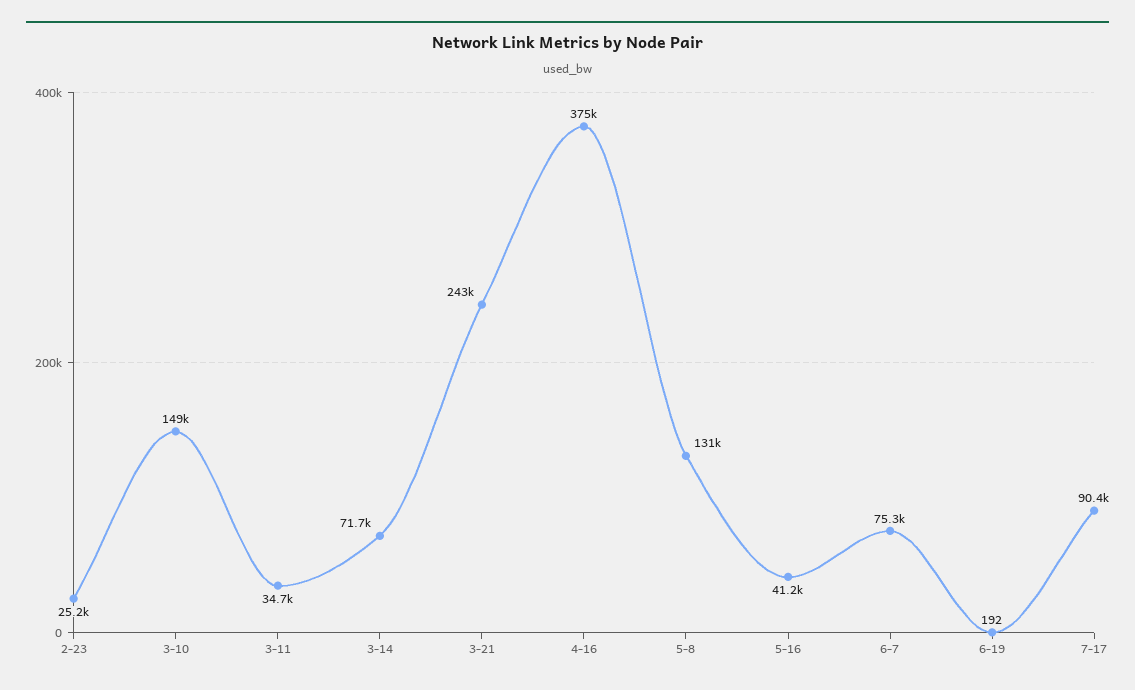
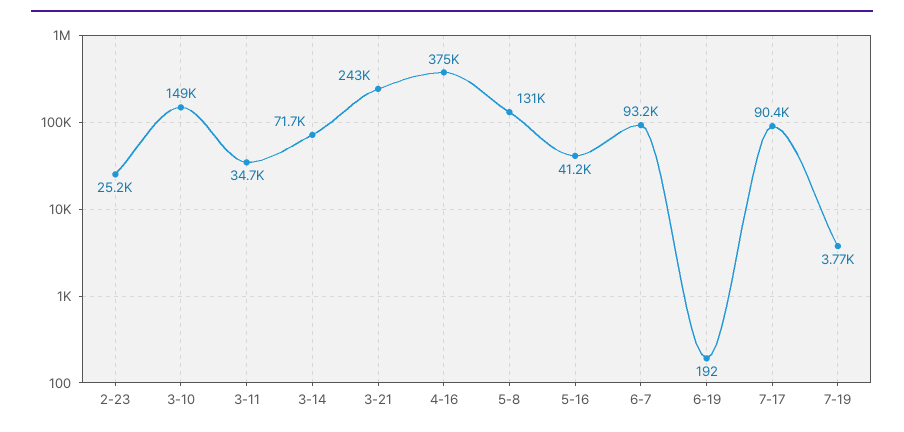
6-7: 75300 -> 93200
7-19: none -> 3770

